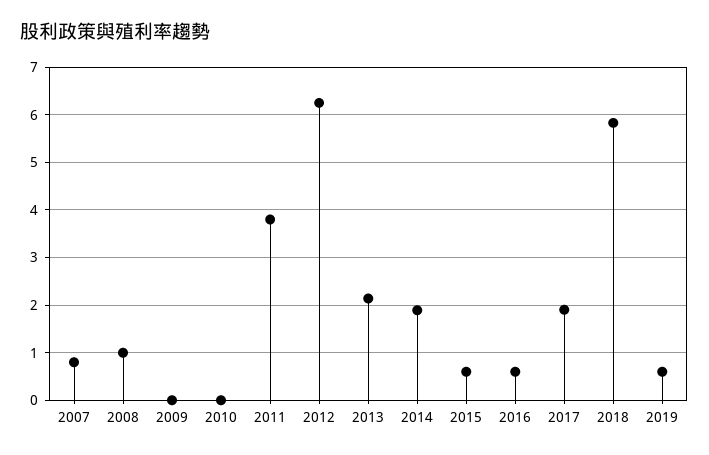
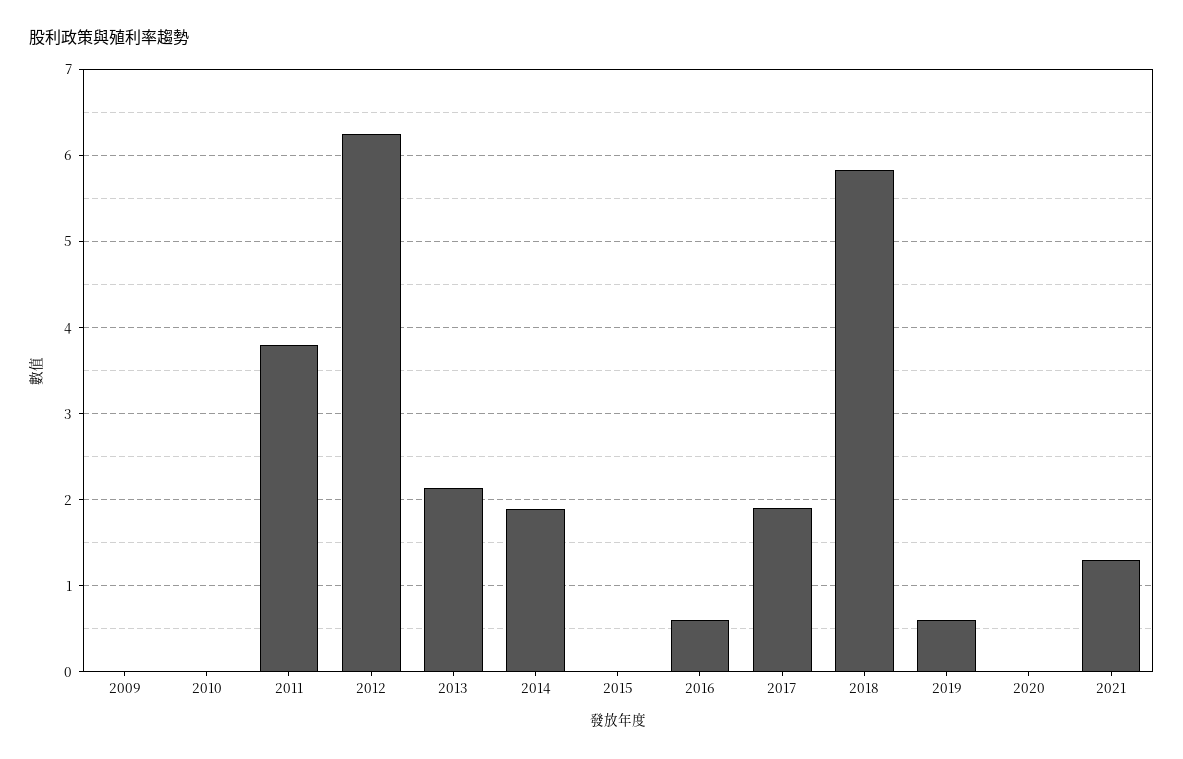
2007: 0.8 -> none
2008: 1 -> none
2015: 0.6 -> 0
2020: none -> 0
2021: none -> 1.3

